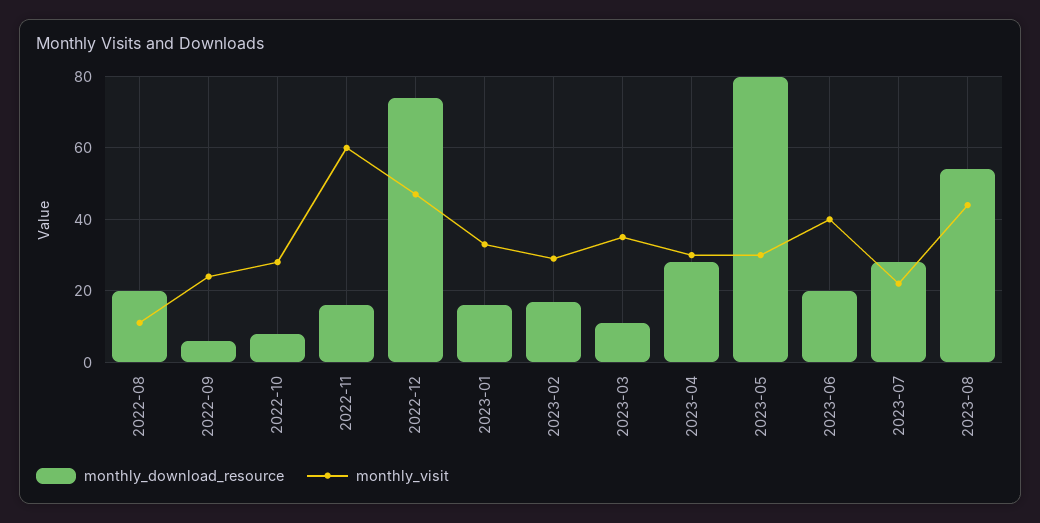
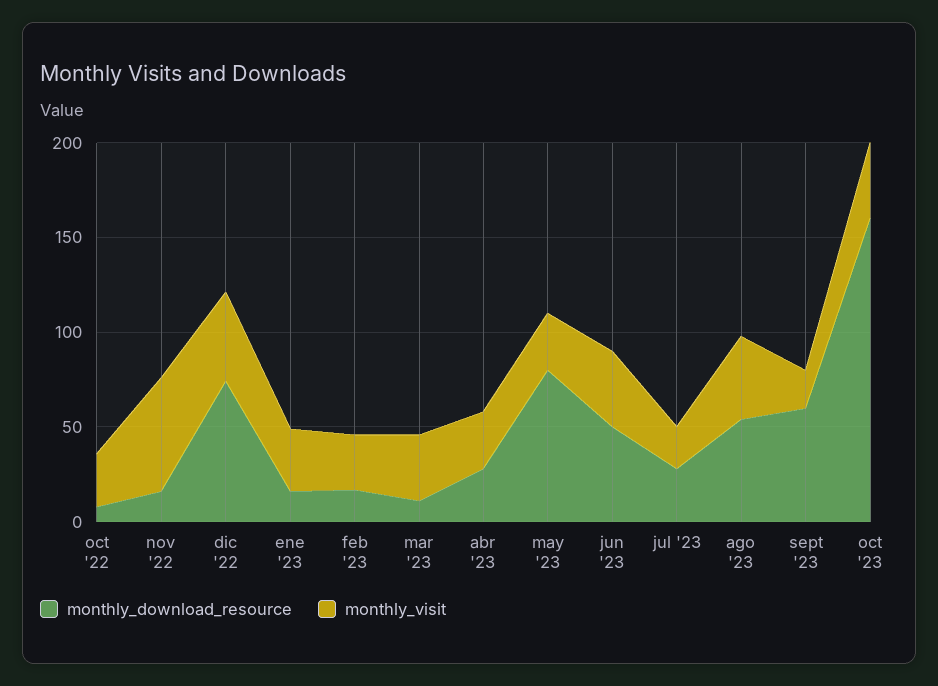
monthly_download_resource, 2022-08: 20 -> none
monthly_visit, 2022-08: 10 -> none
monthly_download_resource, 2022-09: 5 -> none
monthly_visit, 2022-09: 25 -> none
monthly_download_resource, 2023-06: 20 -> 50
monthly_download_resource, sept '23: none -> 60
monthly_visit, sept '23: none -> 20
monthly_download_resource, oct '23: none -> 160
monthly_visit, oct '23: none -> 40

